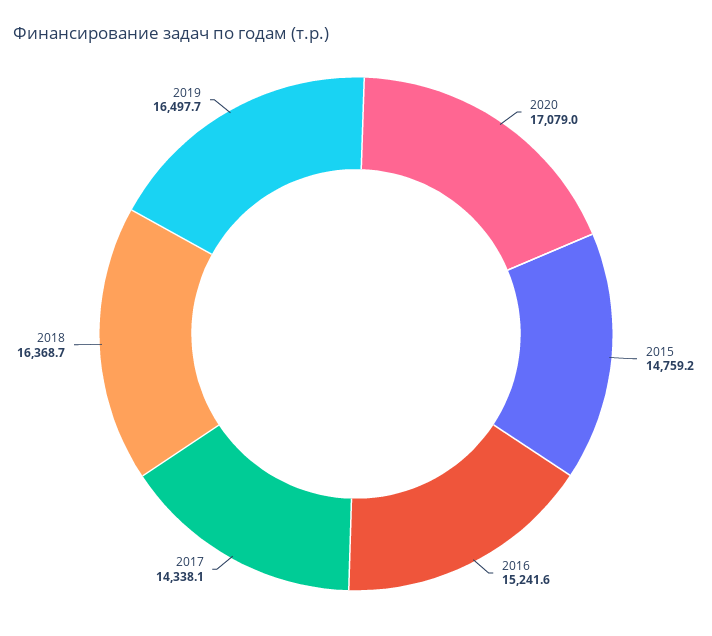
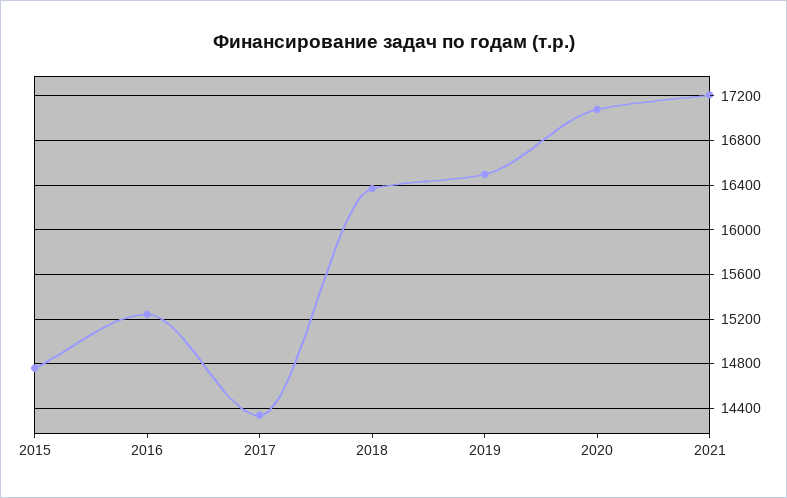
2021: none -> 17200

